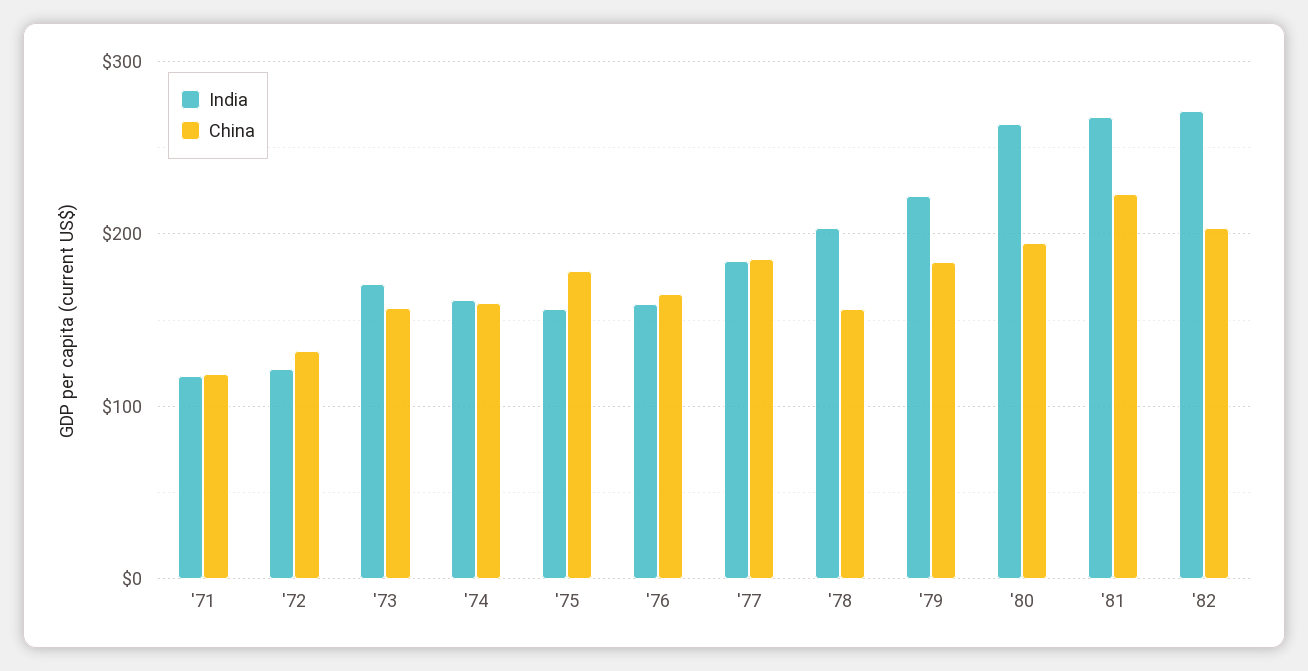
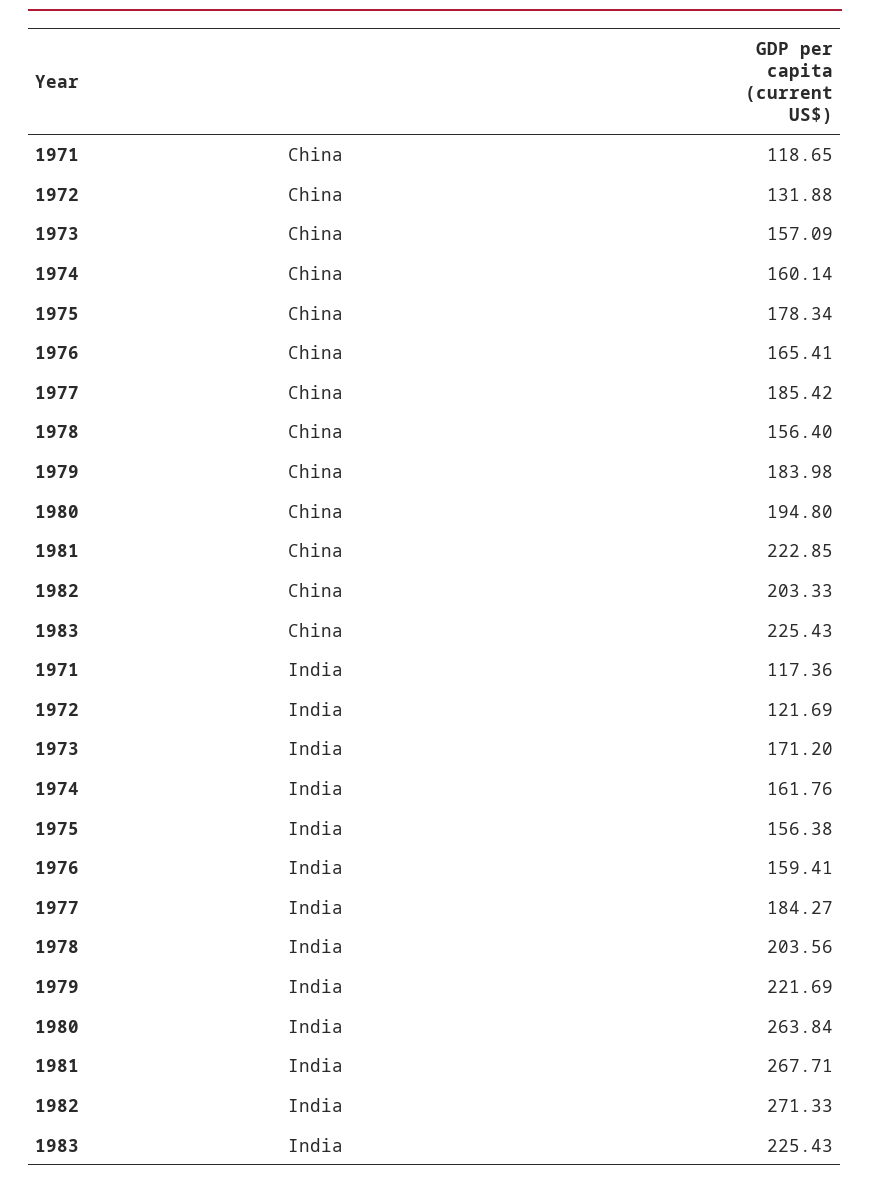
China, 1983: none -> 225.43
India, 1983: none -> 225.43

